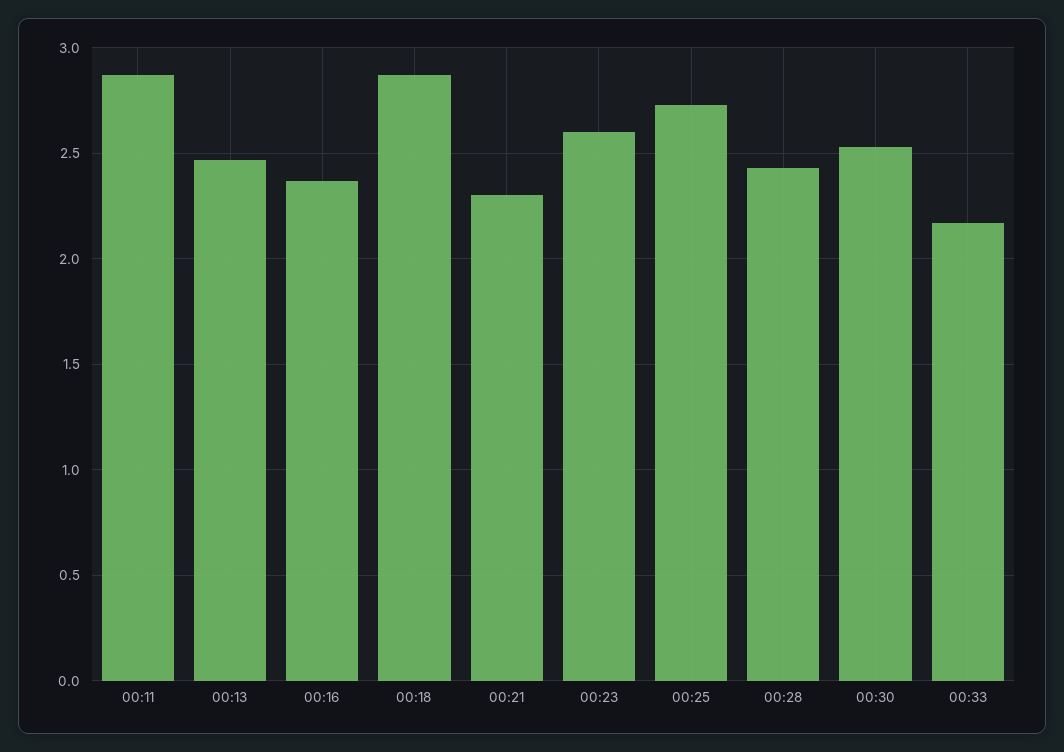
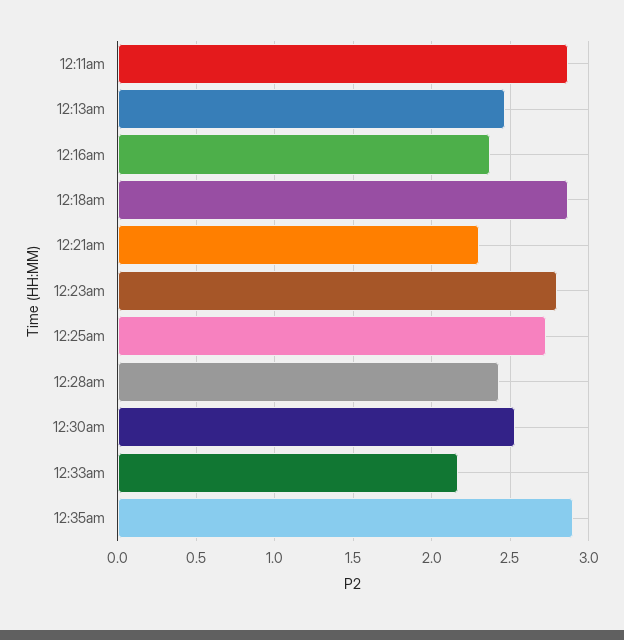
00:23: 2.6 -> 2.8
12:35am: none -> 2.9

